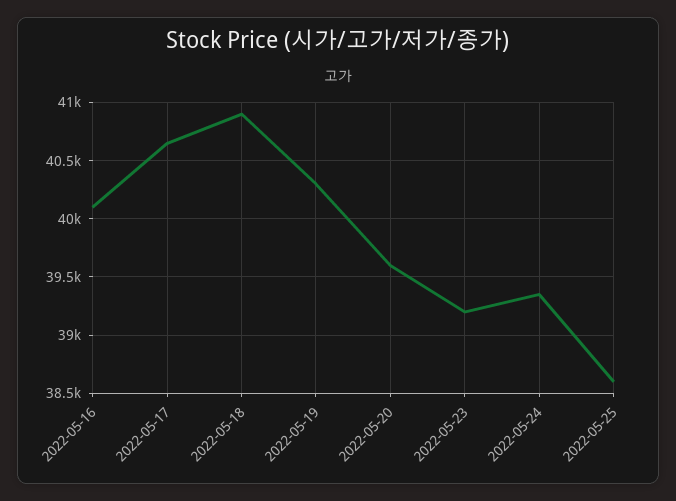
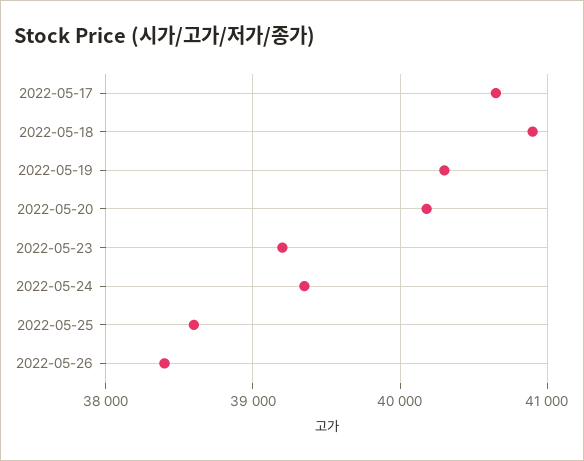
2022-05-16: 40100 -> none
2022-05-20: 39600 -> 40200
2022-05-26: none -> 38400

